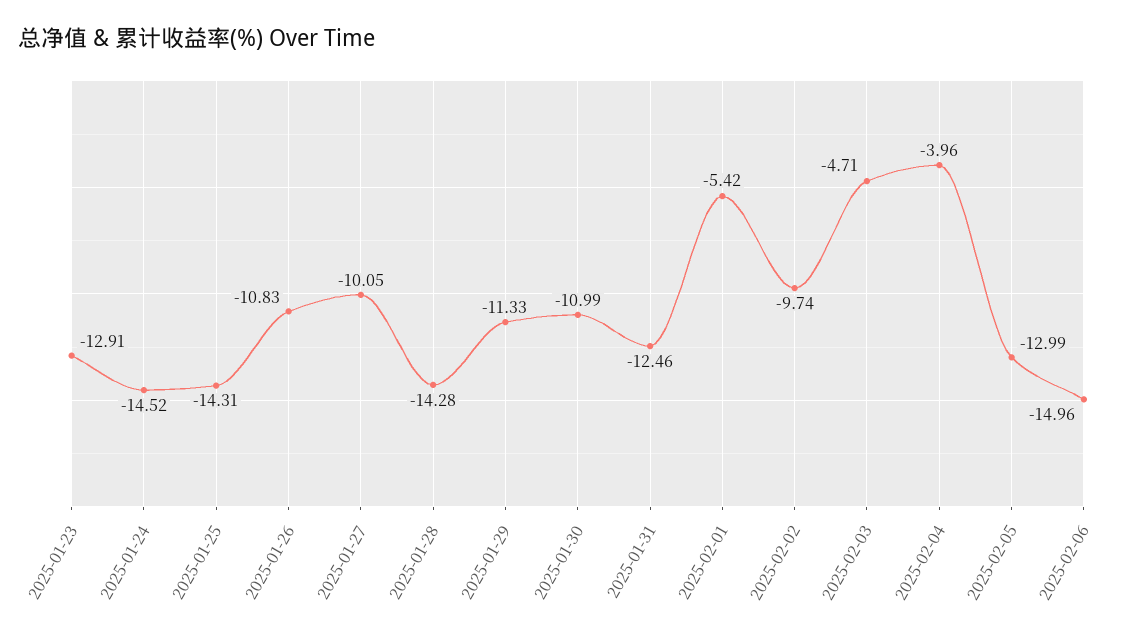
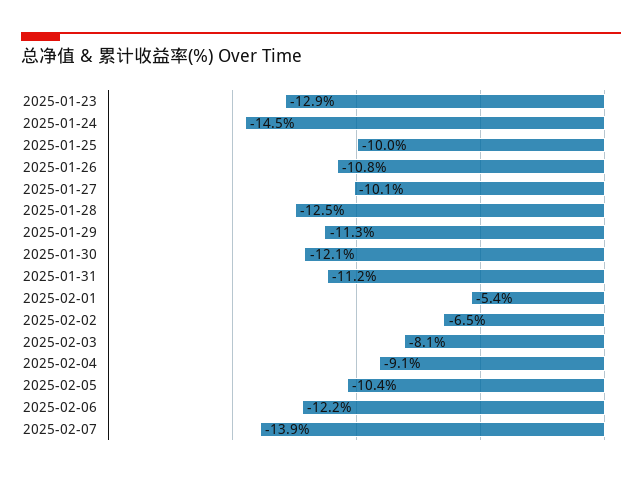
2025-01-25: -14.31 -> -10
2025-01-28: -14.28 -> -12.5
2025-01-30: -10.99 -> -12.1
2025-01-31: -12.46 -> -11.2
2025-02-02: -9.74 -> -6.5
2025-02-03: -4.71 -> -8.1
2025-02-04: -3.96 -> -9.1
2025-02-05: -12.99 -> -10.4
2025-02-06: -14.96 -> -12.2
2025-02-07: none -> -13.9

